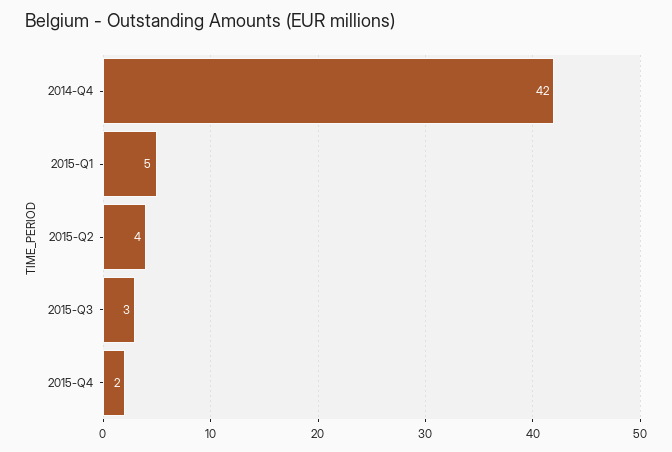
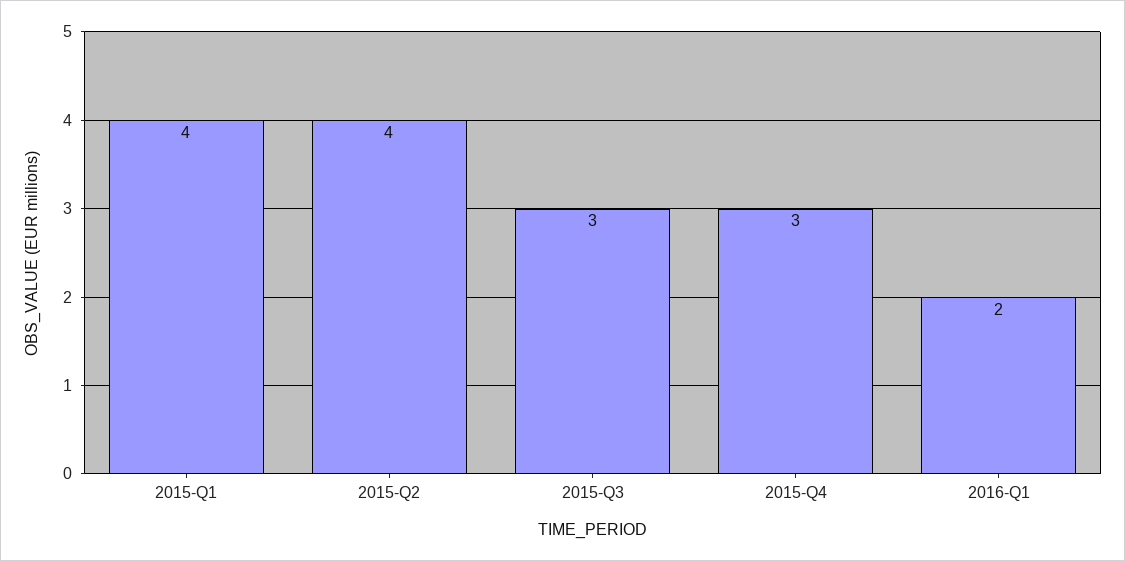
2014-Q4: 42 -> none
2015-Q1: 5 -> 4
2015-Q4: 2 -> 3
2016-Q1: none -> 2

